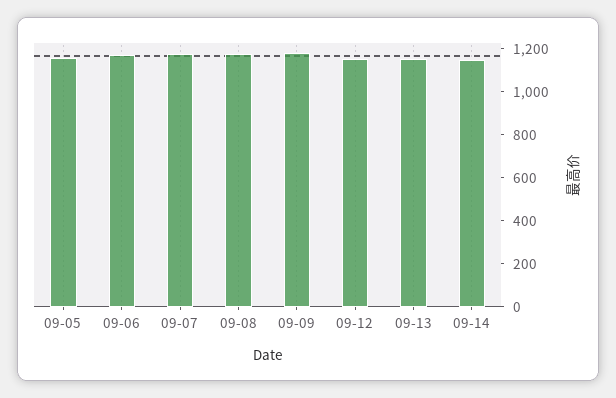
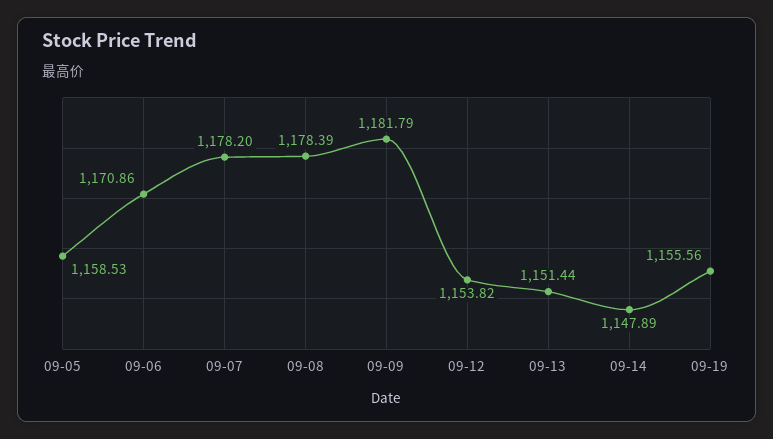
09-19: none -> 1155.56

